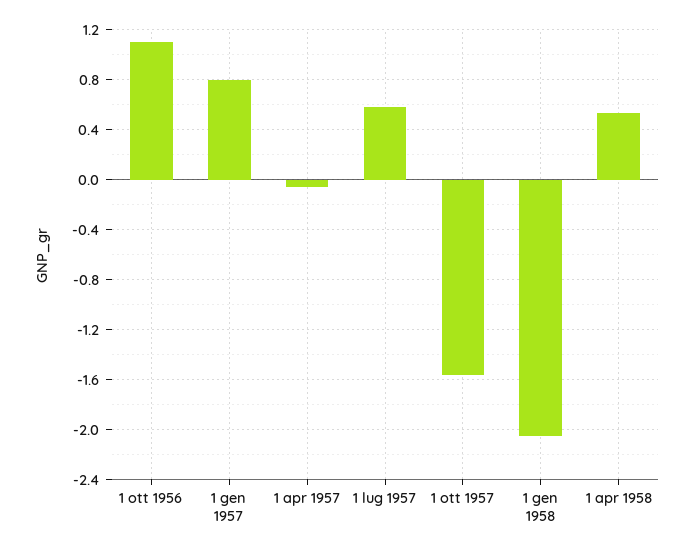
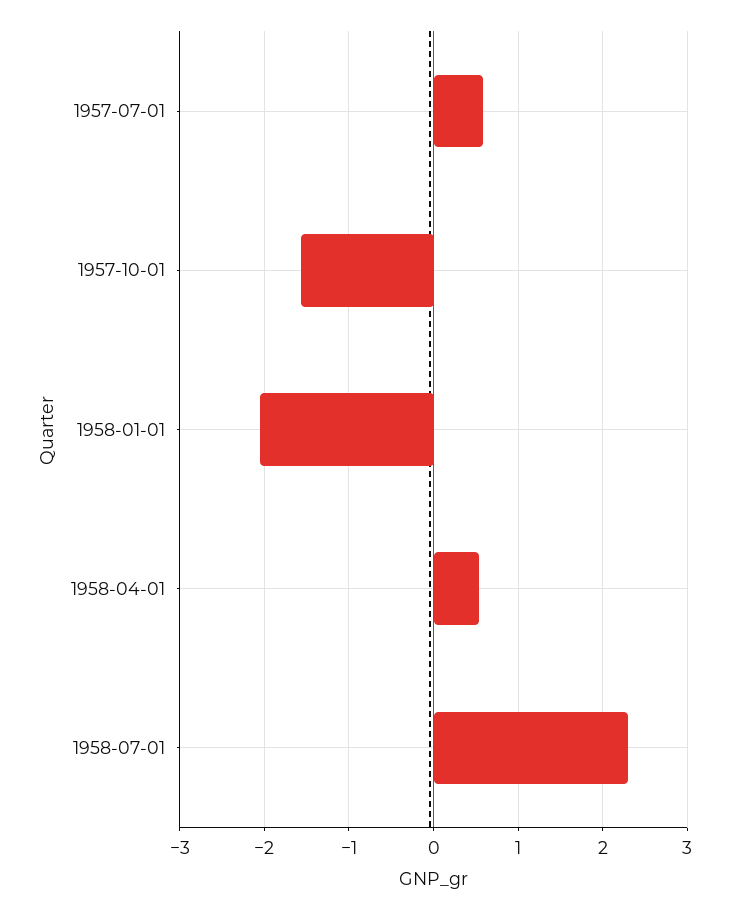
1 ott 1956: 1.1 -> none
1 gen 1957: 0.8 -> none
1 apr 1957: -0.05 -> none
1958-07-01: none -> 2.3

